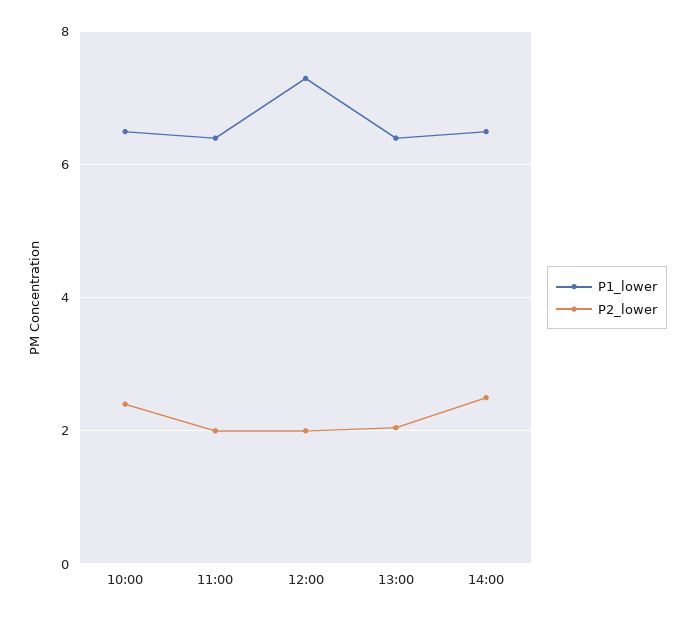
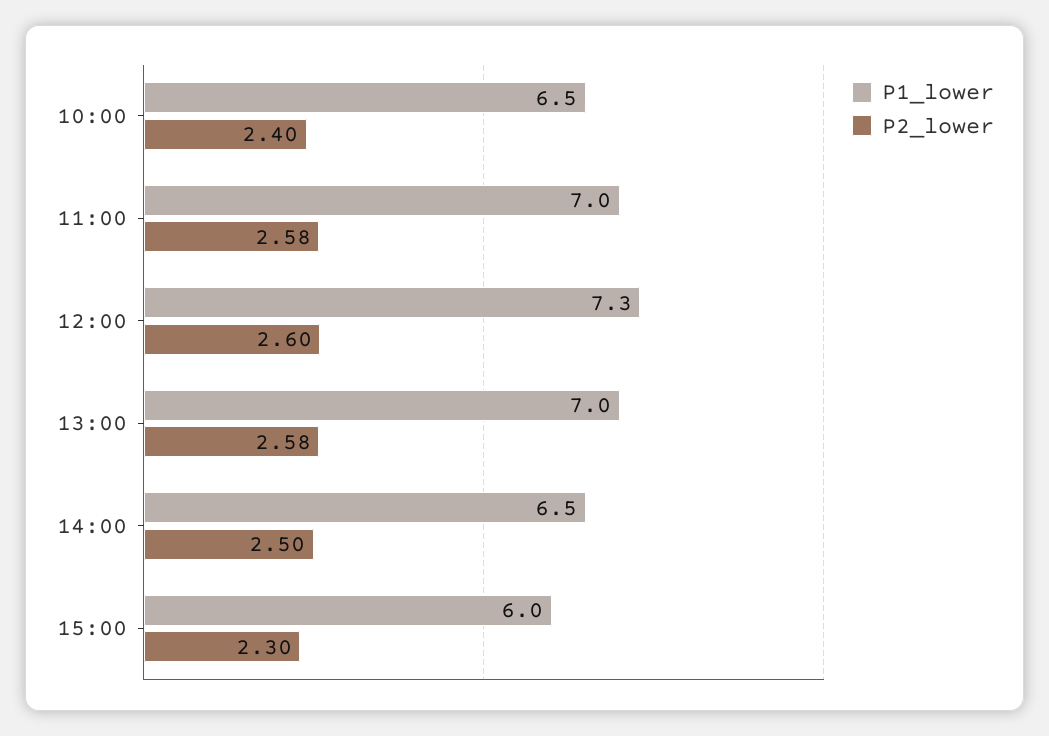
P1_lower, 11:00: 6.4 -> 7
P2_lower, 11:00: 2 -> 2.58
P2_lower, 12:00: 2 -> 2.6
P1_lower, 13:00: 6.4 -> 7
P2_lower, 13:00: 2 -> 2.58
P1_lower, 15:00: none -> 6
P2_lower, 15:00: none -> 2.3

